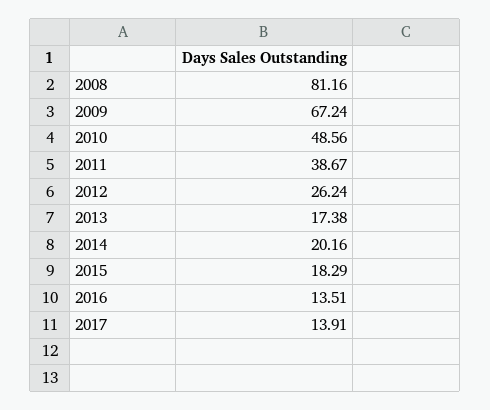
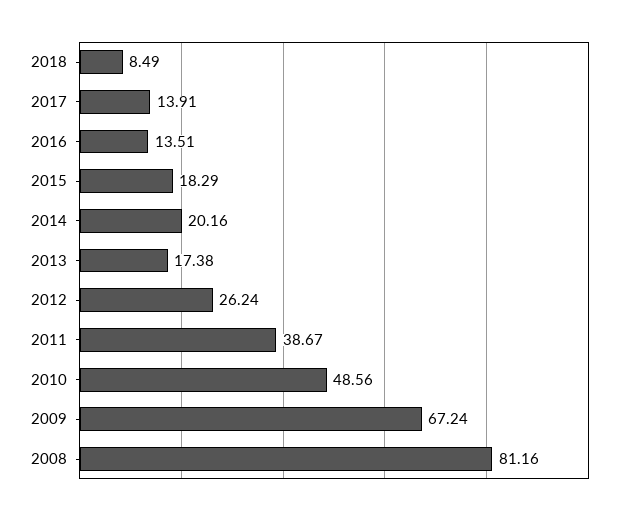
2018: none -> 8.49

